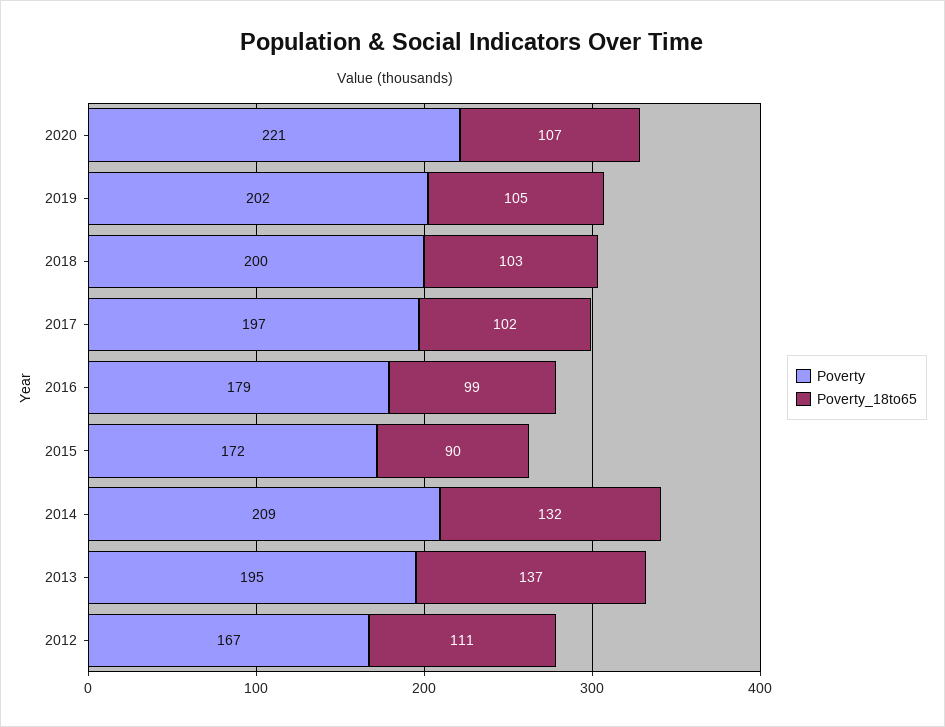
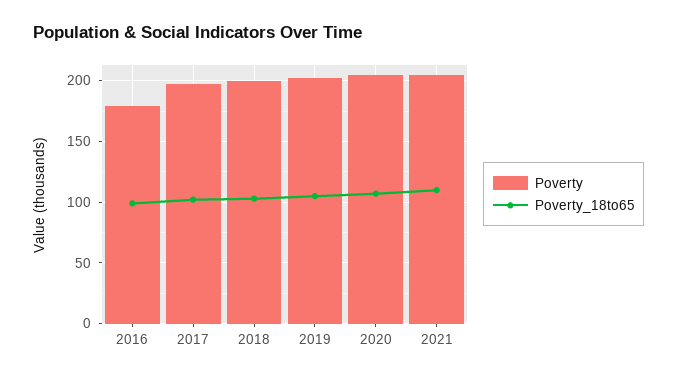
Poverty, 2020: 221 -> 205
Poverty, 2015: 172 -> none
Poverty_18to65, 2015: 90 -> none
Poverty, 2014: 209 -> none
Poverty_18to65, 2014: 132 -> none
Poverty, 2013: 195 -> none
Poverty_18to65, 2013: 137 -> none
Poverty, 2012: 167 -> none
Poverty_18to65, 2012: 111 -> none
Poverty, 2021: none -> 205
Poverty_18to65, 2021: none -> 110

